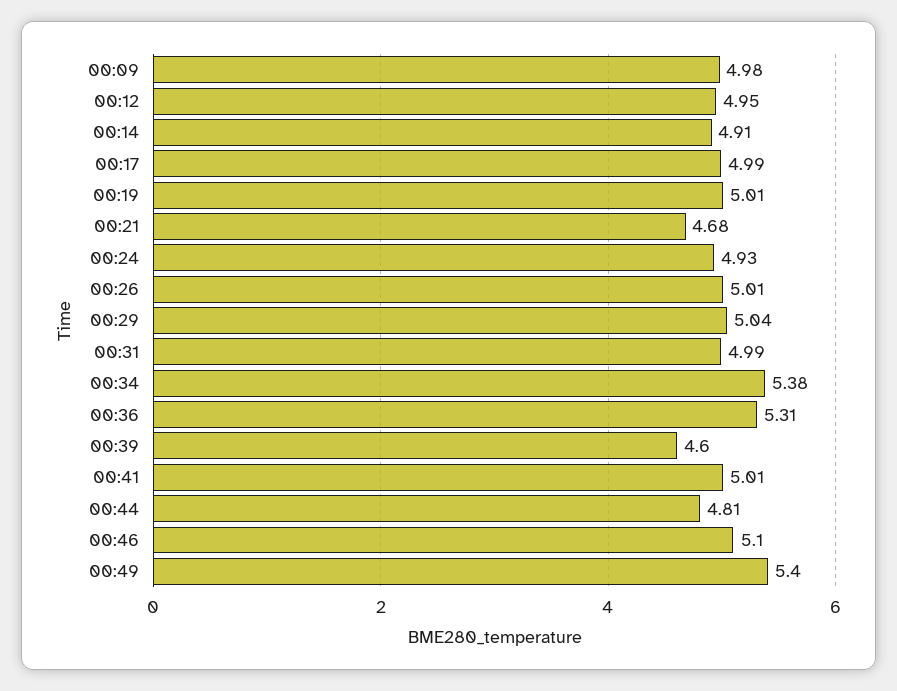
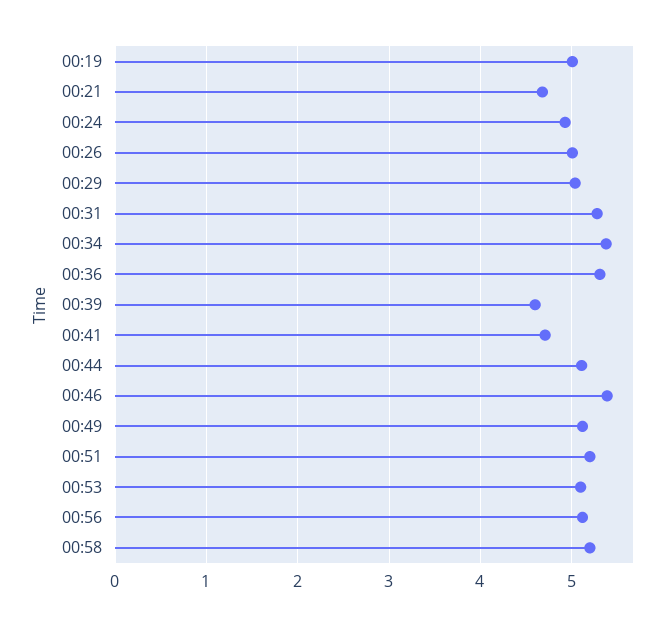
00:09: 4.98 -> none
00:12: 4.95 -> none
00:14: 4.91 -> none
00:17: 4.99 -> none
00:31: 4.99 -> 5.3
00:41: 5.01 -> 4.7
00:44: 4.81 -> 5.1
00:46: 5.1 -> 5.4
00:49: 5.4 -> 5.1
00:51: none -> 5.2
00:53: none -> 5.1
00:56: none -> 5.1
00:58: none -> 5.2

